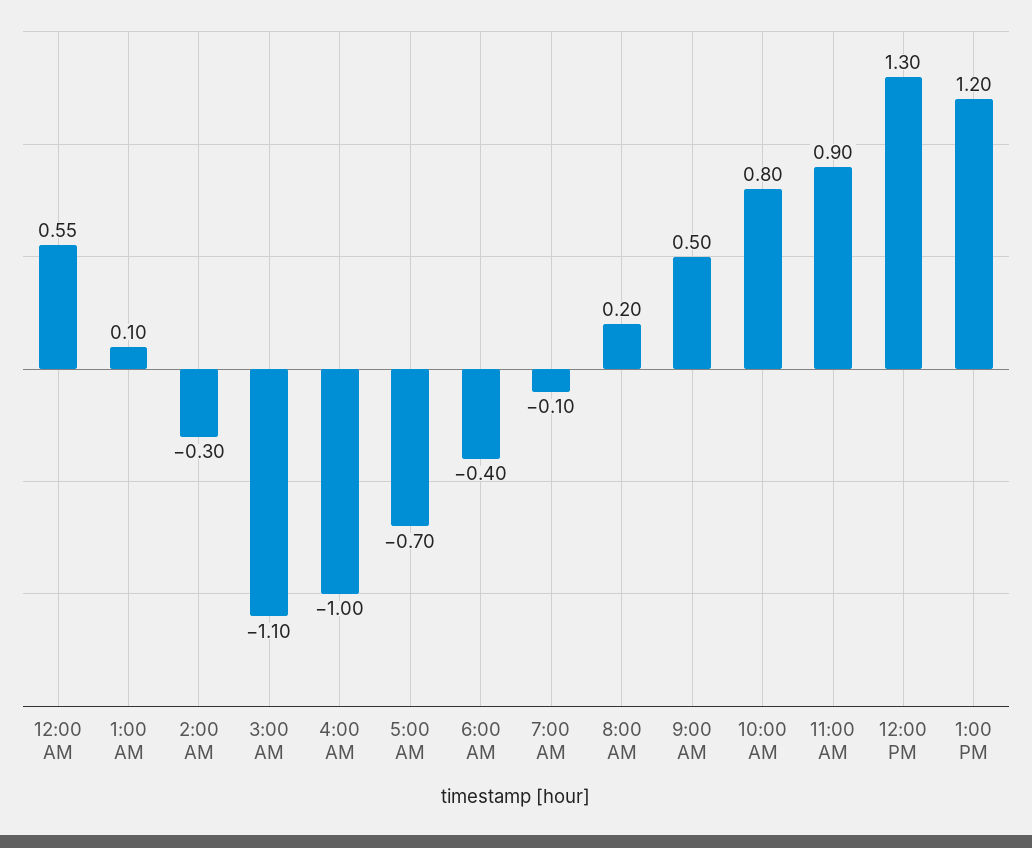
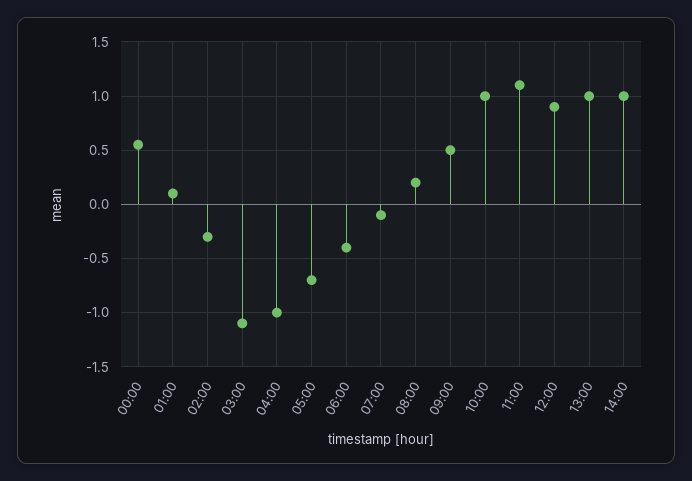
10:00 AM: 0.8 -> 1
11:00 AM: 0.9 -> 1.1
12:00 PM: 1.3 -> 0.9
1:00 PM: 1.2 -> 1
14:00: none -> 1

